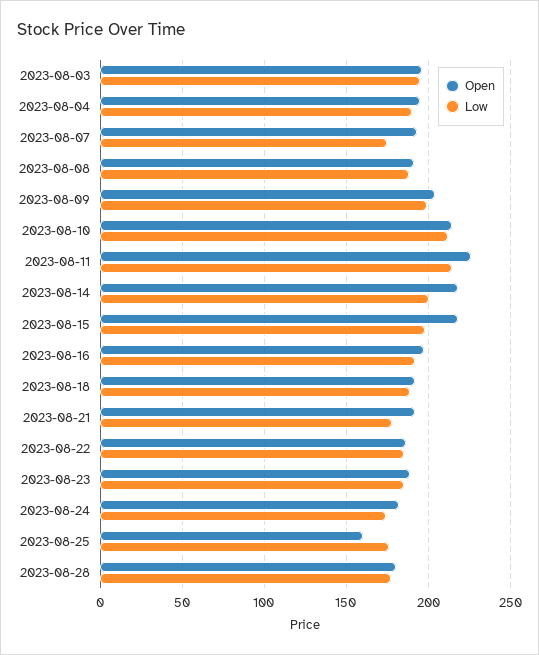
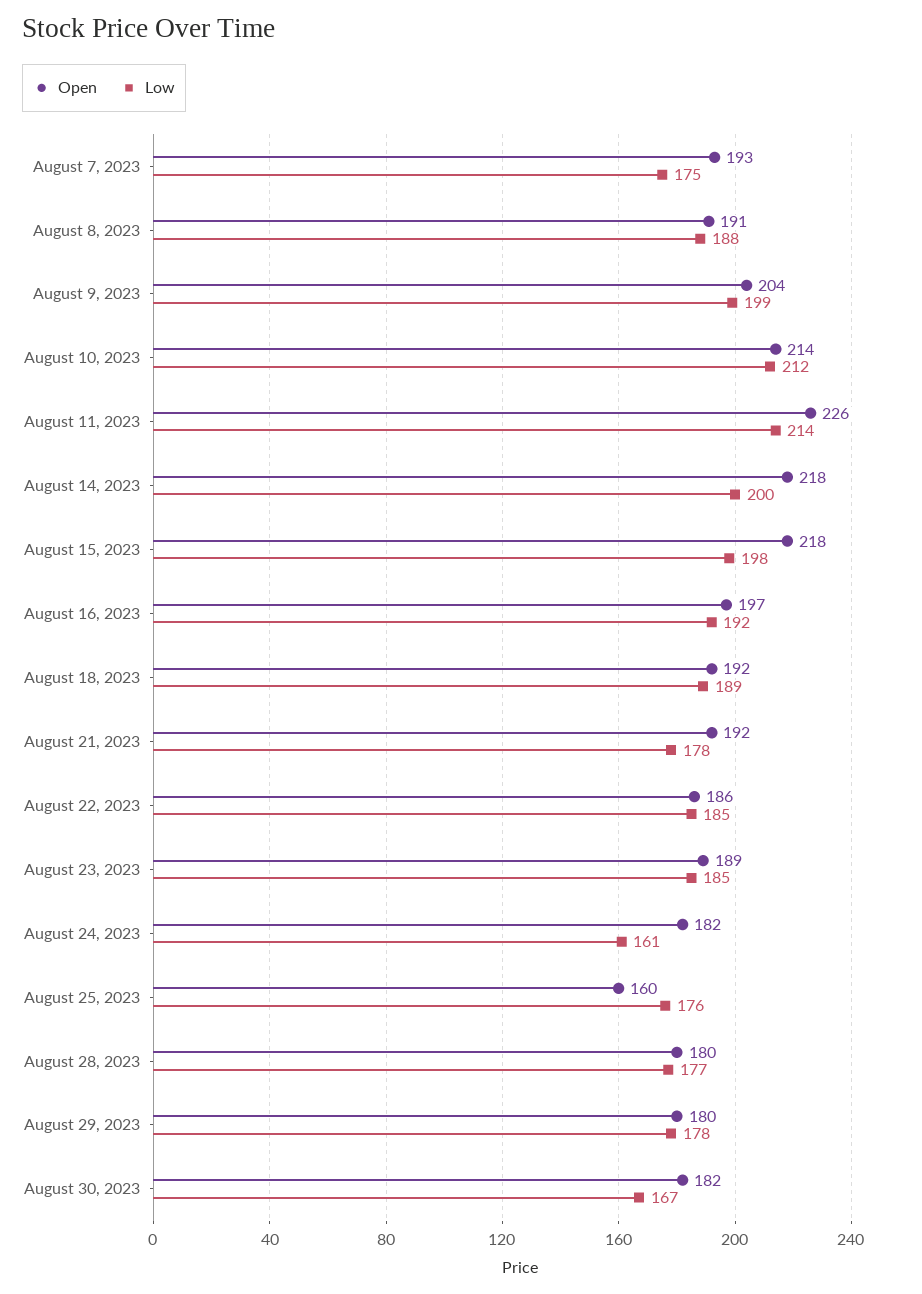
Open, 2023-08-03: 195 -> none
Low, 2023-08-03: 195 -> none
Open, 2023-08-04: 195 -> none
Low, 2023-08-04: 190 -> none
Low, 2023-08-24: 175 -> 161
Open, August 29, 2023: none -> 180
Low, August 29, 2023: none -> 178
Open, August 30, 2023: none -> 182
Low, August 30, 2023: none -> 167

